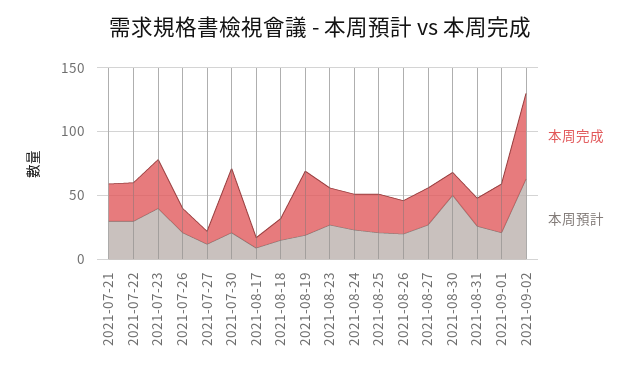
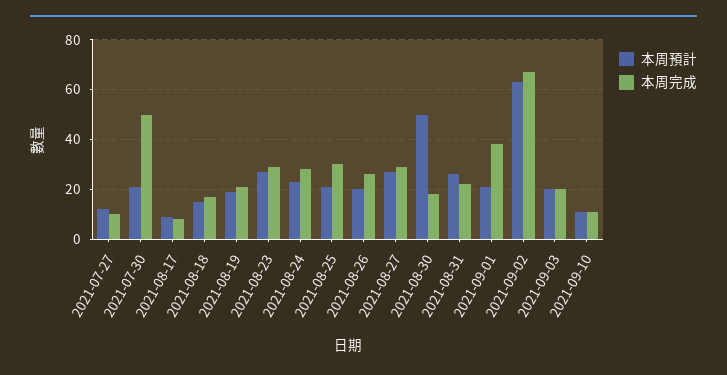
本周完成, 2021-07-21: 30 -> none
本周預計, 2021-07-21: 30 -> none
本周完成, 2021-07-22: 30 -> none
本周預計, 2021-07-22: 30 -> none
本周完成, 2021-07-23: 40 -> none
本周預計, 2021-07-23: 40 -> none
本周完成, 2021-07-26: 20 -> none
本周預計, 2021-07-26: 20 -> none
本周完成, 2021-08-19: 50 -> 20
本周預計, 2021-09-03: none -> 20
本周完成, 2021-09-03: none -> 20
本周預計, 2021-09-10: none -> 10
本周完成, 2021-09-10: none -> 10

